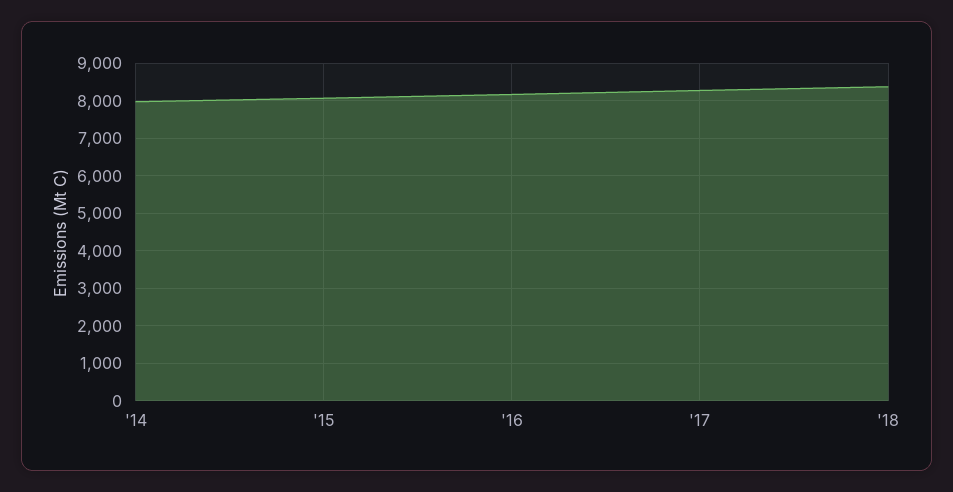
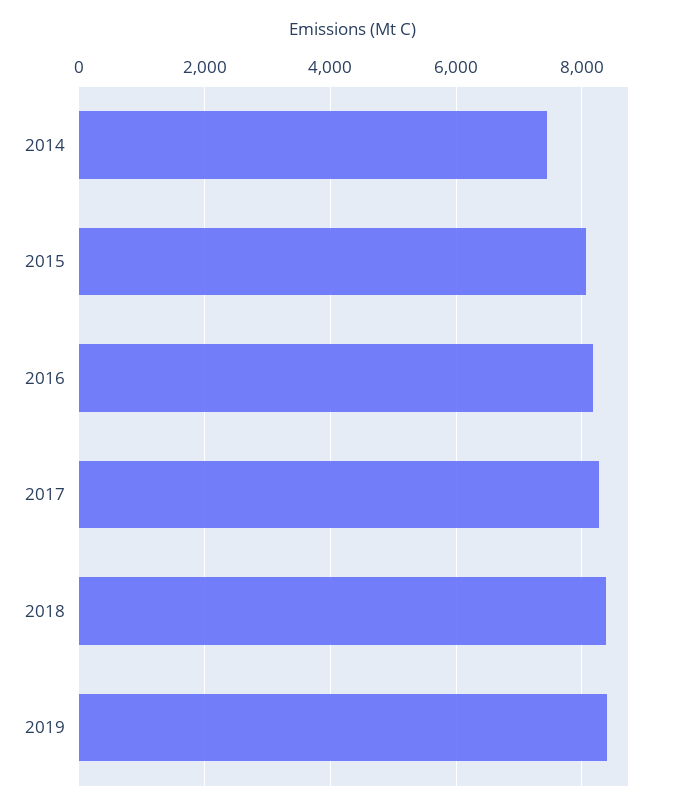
'14: 8000 -> 7400
2019: none -> 8400

